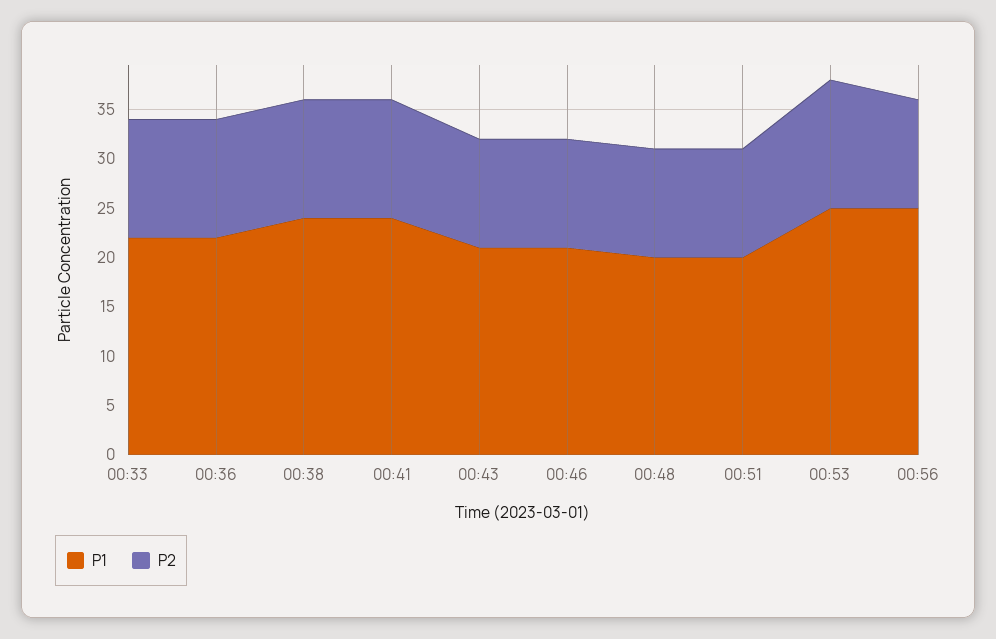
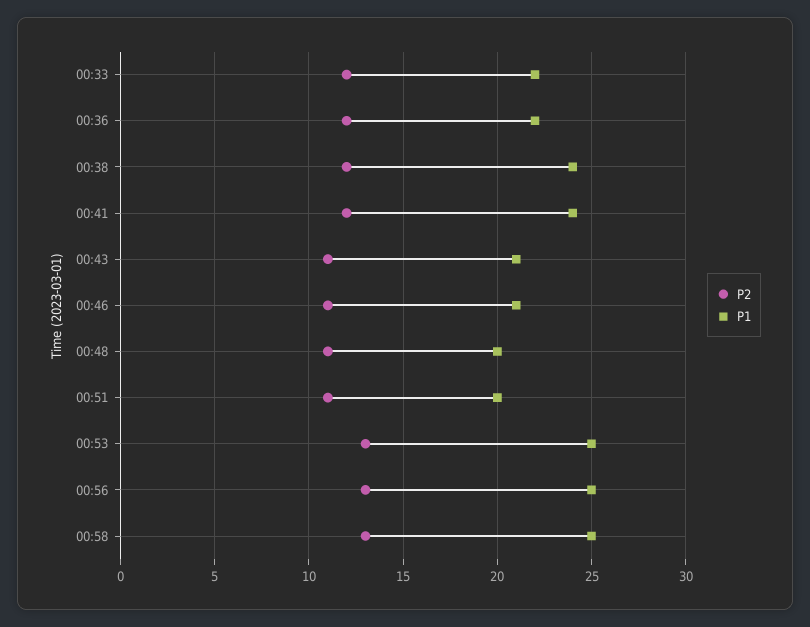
P2, 00:56: 11 -> 13
P2, 00:58: none -> 13
P1, 00:58: none -> 25

